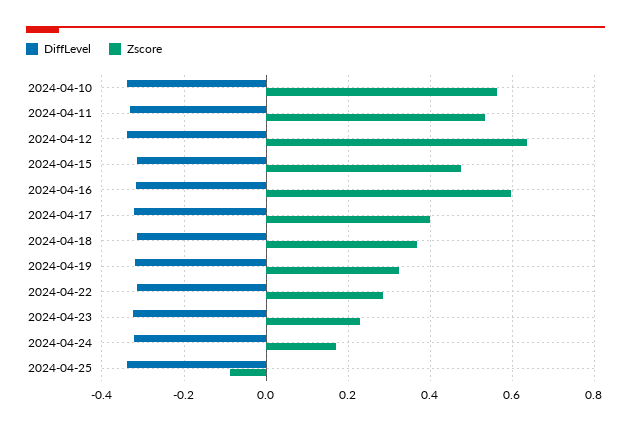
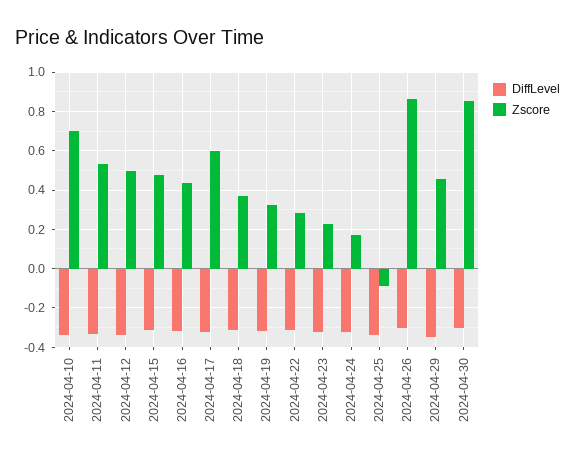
Zscore, 2024-04-10: 0.56 -> 0.7
Zscore, 2024-04-12: 0.64 -> 0.5
Zscore, 2024-04-16: 0.6 -> 0.45
Zscore, 2024-04-17: 0.4 -> 0.6
DiffLevel, 2024-04-26: none -> -0.3
Zscore, 2024-04-26: none -> 0.85
DiffLevel, 2024-04-29: none -> -0.35
Zscore, 2024-04-29: none -> 0.45
DiffLevel, 2024-04-30: none -> -0.3
Zscore, 2024-04-30: none -> 0.85

